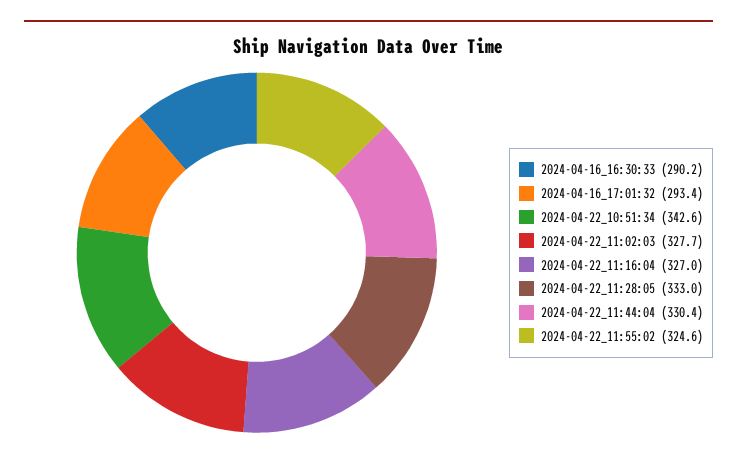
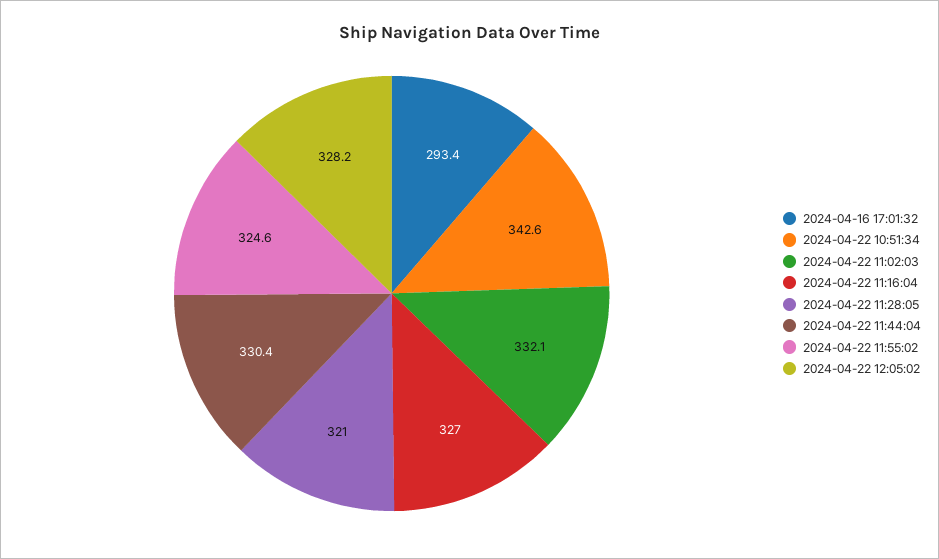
2024-04-16_16:30:33: 290.2 -> none
2024-04-22_11:02:03: 327.7 -> 332.1
2024-04-22_11:28:05: 333 -> 321
2024-04-22 12:05:02: none -> 328.2

